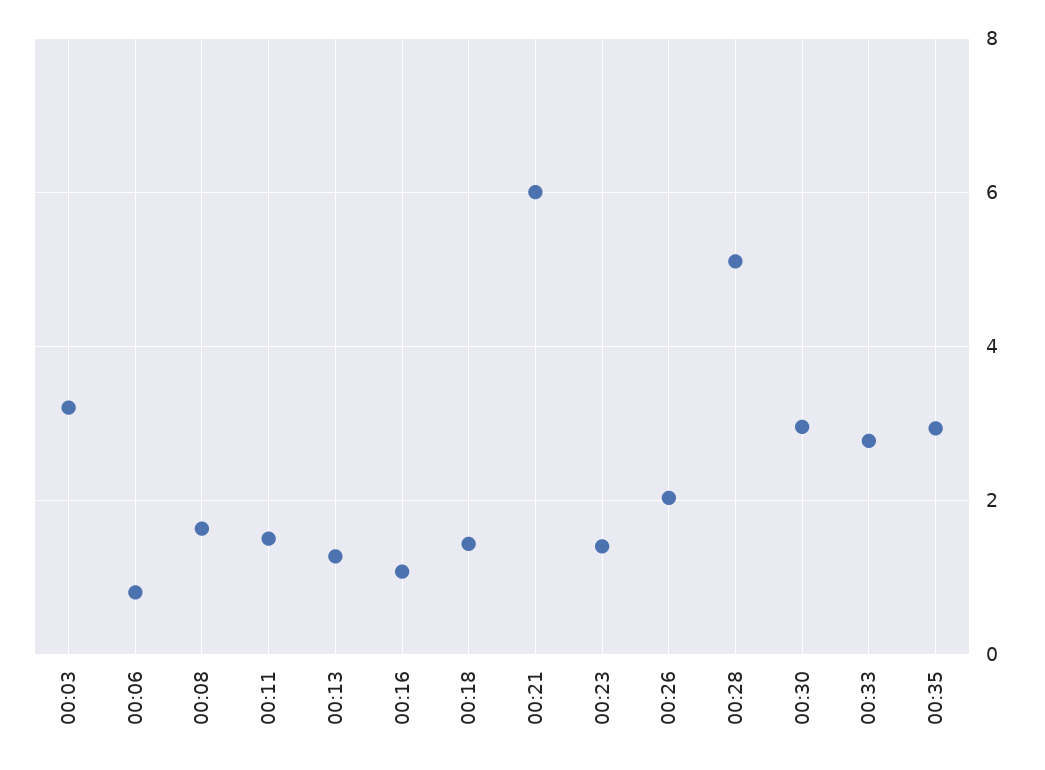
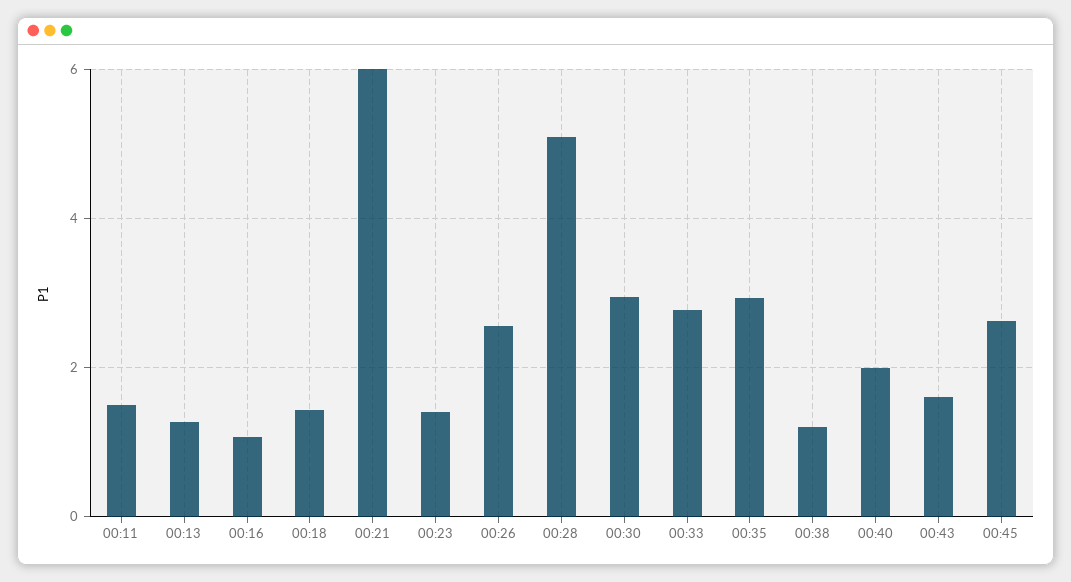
00:03: 3.2 -> none
00:06: 0.8 -> none
00:08: 1.6 -> none
00:26: 2 -> 2.6
00:38: none -> 1.2
00:40: none -> 2
00:43: none -> 1.6
00:45: none -> 2.6

